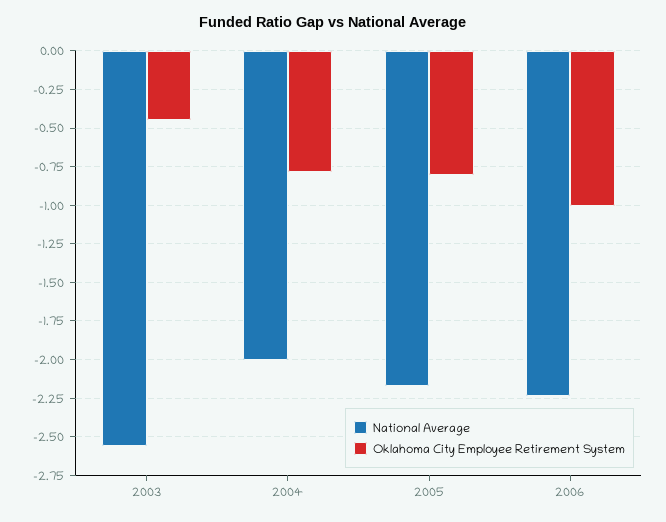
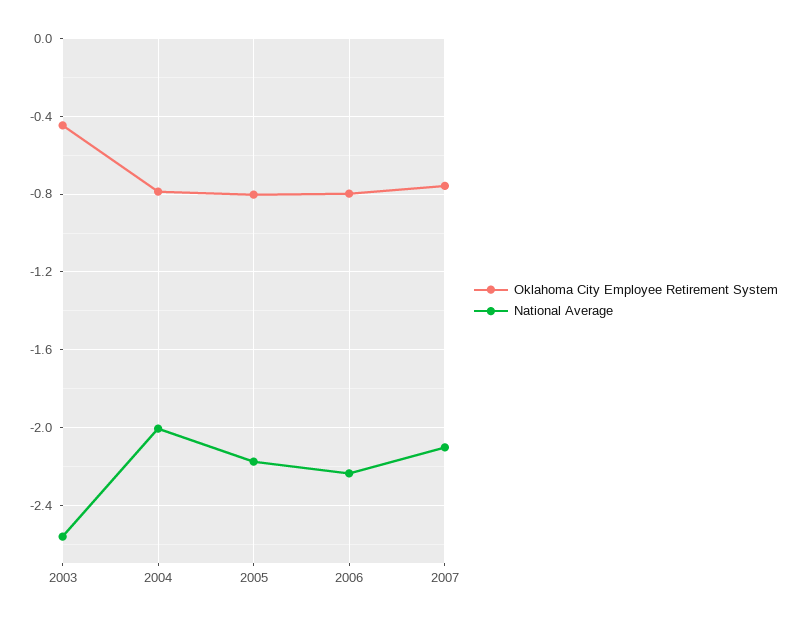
Oklahoma City Employee Retirement System, 2006: -1 -> -0.8
Oklahoma City Employee Retirement System, 2007: none -> -0.75
National Average, 2007: none -> -2.1

